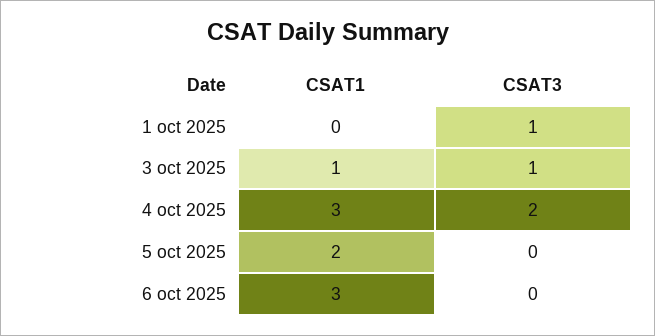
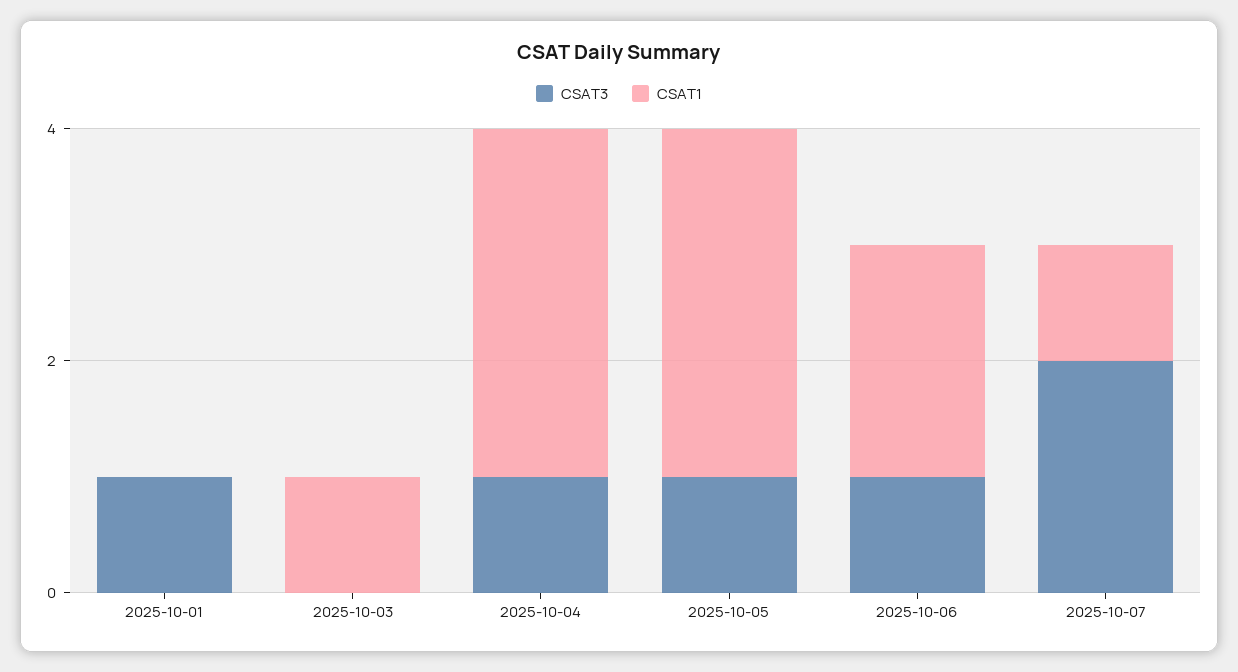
CSAT3, 3 oct 2025: 1 -> 0
CSAT3, 4 oct 2025: 2 -> 1
CSAT1, 5 oct 2025: 2 -> 3
CSAT3, 5 oct 2025: 0 -> 1
CSAT1, 6 oct 2025: 3 -> 2
CSAT3, 6 oct 2025: 0 -> 1
CSAT3, 2025-10-07: none -> 2
CSAT1, 2025-10-07: none -> 1

